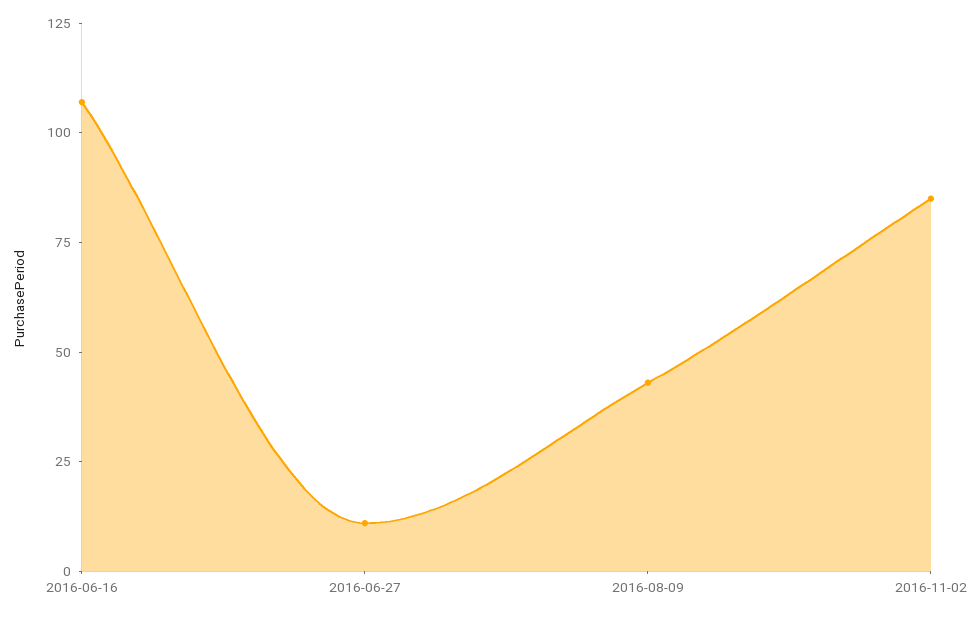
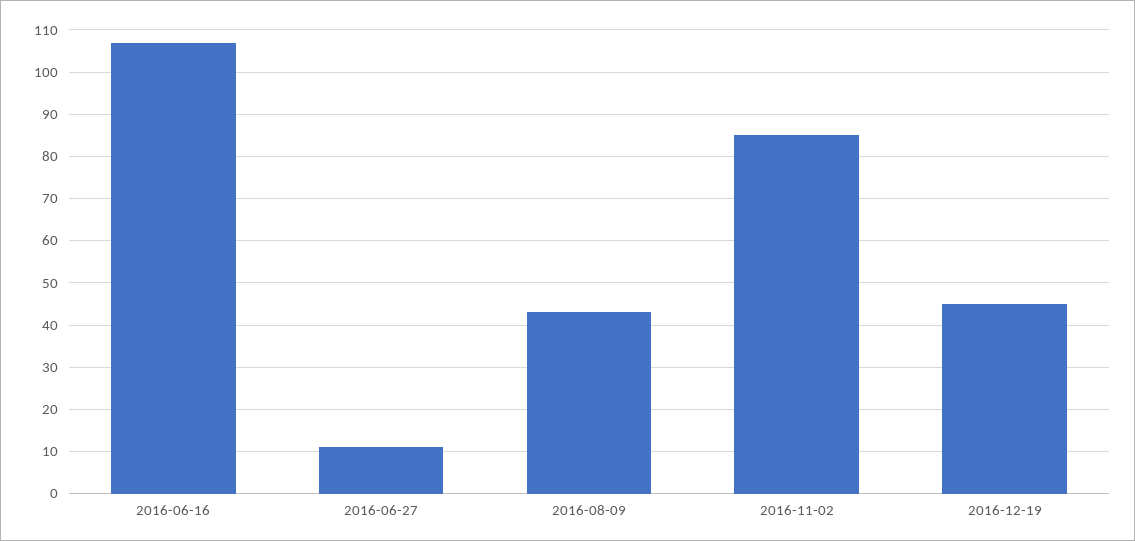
2016-12-19: none -> 45

